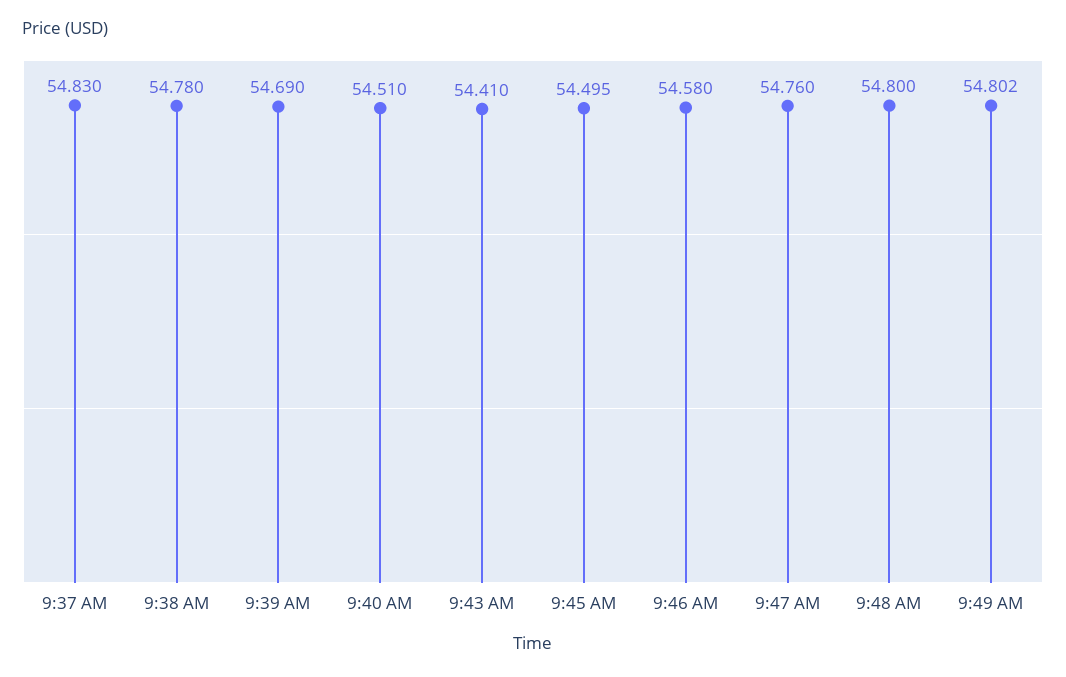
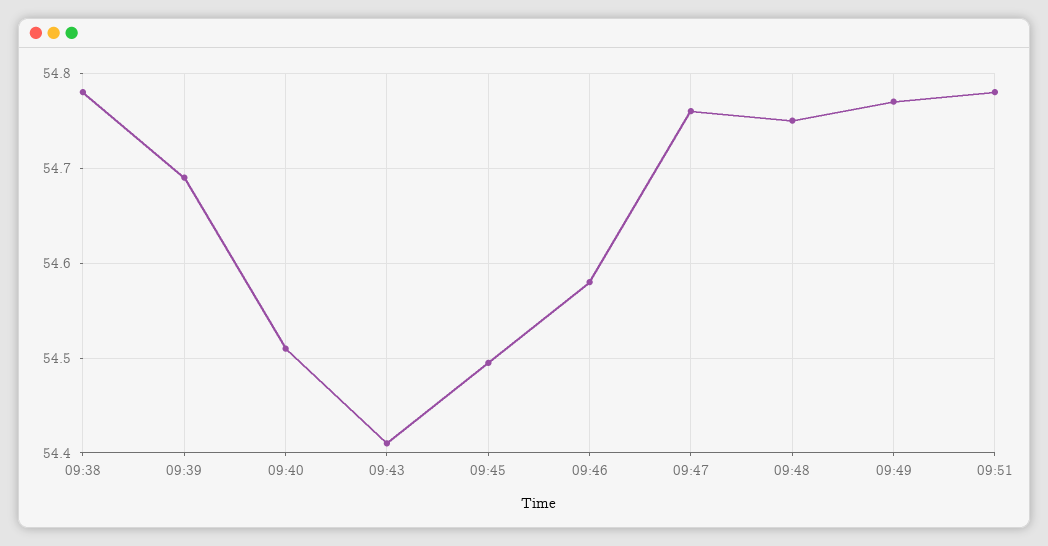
9:37 AM: 54.83 -> none
9:48 AM: 54.8 -> 54.75
9:49 AM: 54.802 -> 54.77
09:51: none -> 54.78

